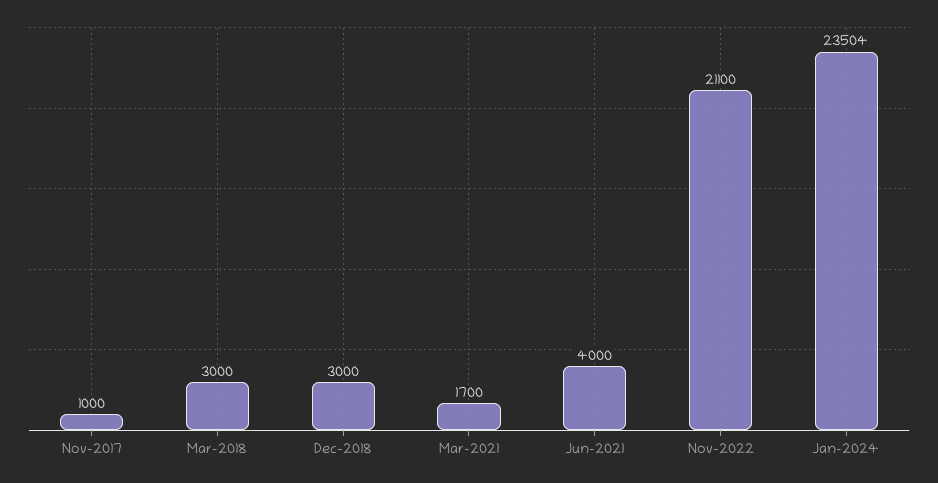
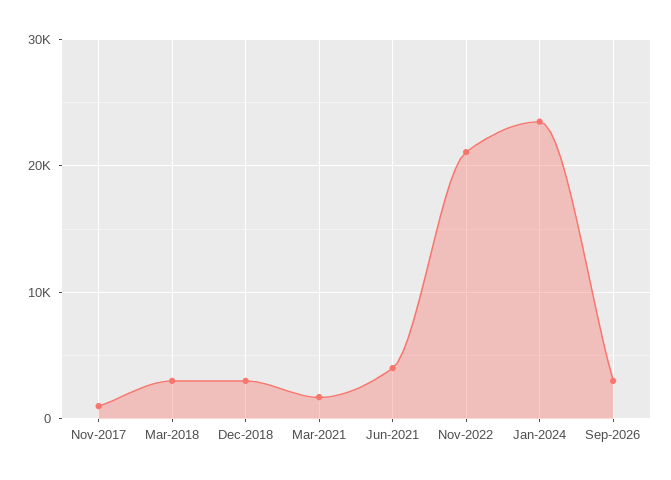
Sep-2026: none -> 3000

